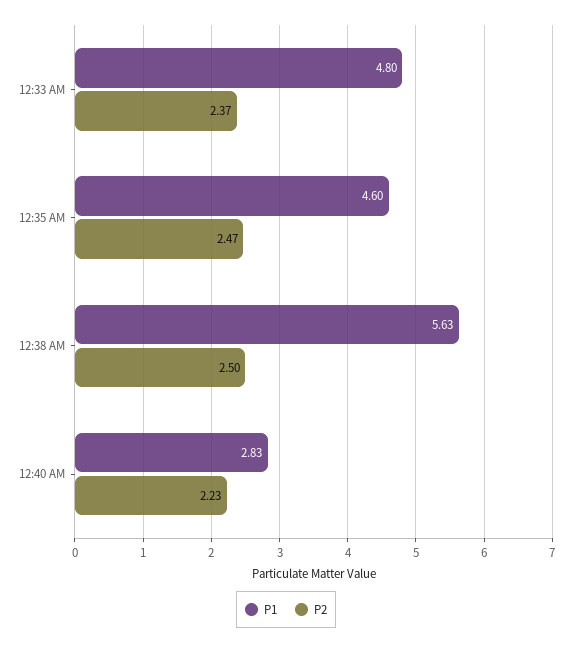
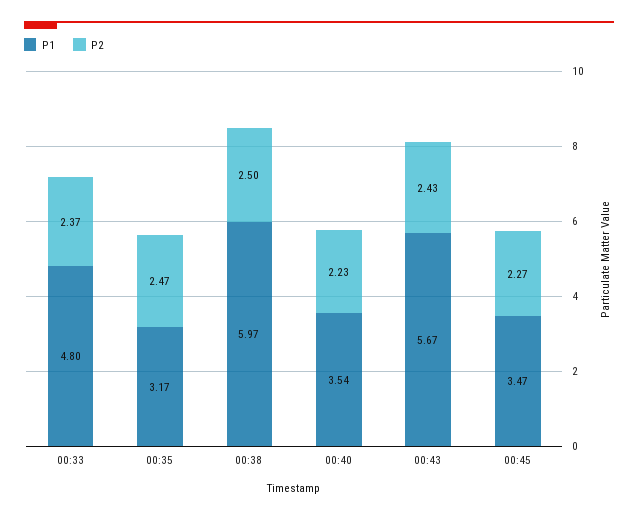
P1, 12:35 AM: 4.6 -> 3.17
P1, 12:38 AM: 5.63 -> 5.97
P1, 12:40 AM: 2.83 -> 3.54
P1, 00:43: none -> 5.67
P2, 00:43: none -> 2.43
P1, 00:45: none -> 3.47
P2, 00:45: none -> 2.27

